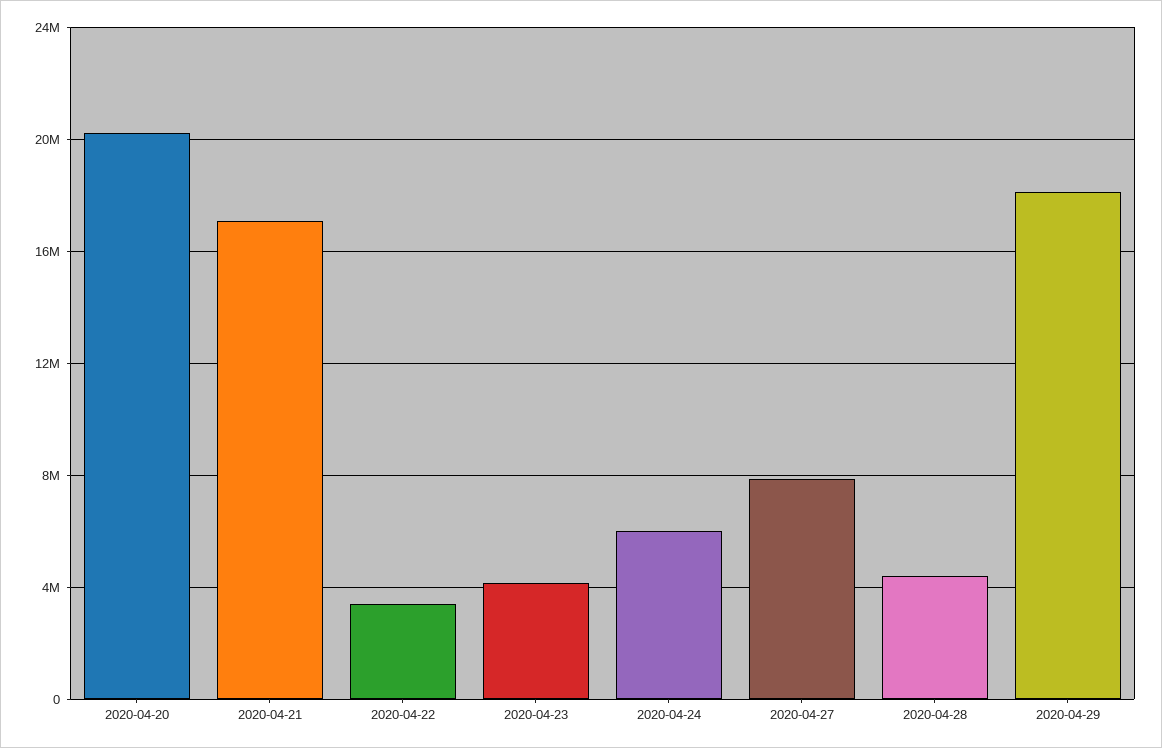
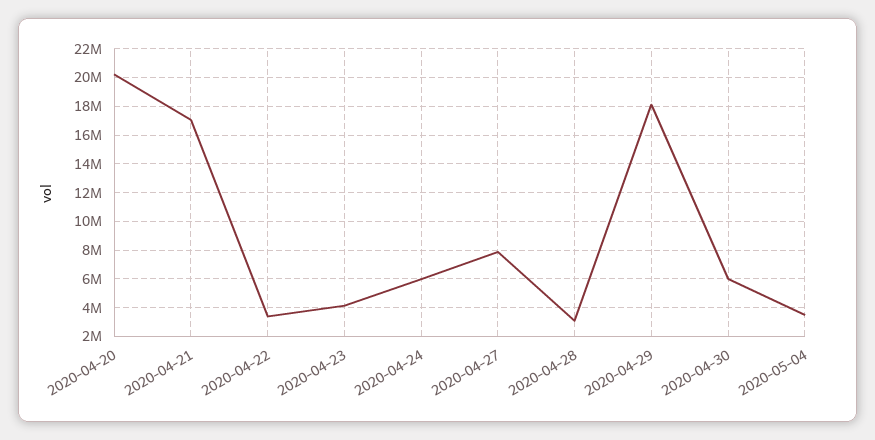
2020-04-28: 4500000 -> 3000000
2020-04-30: none -> 6000000
2020-05-04: none -> 3500000

